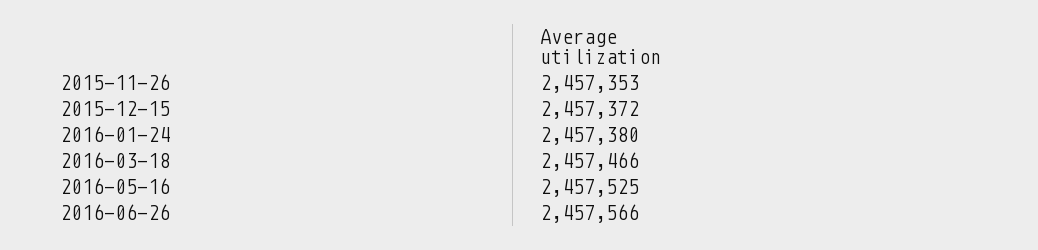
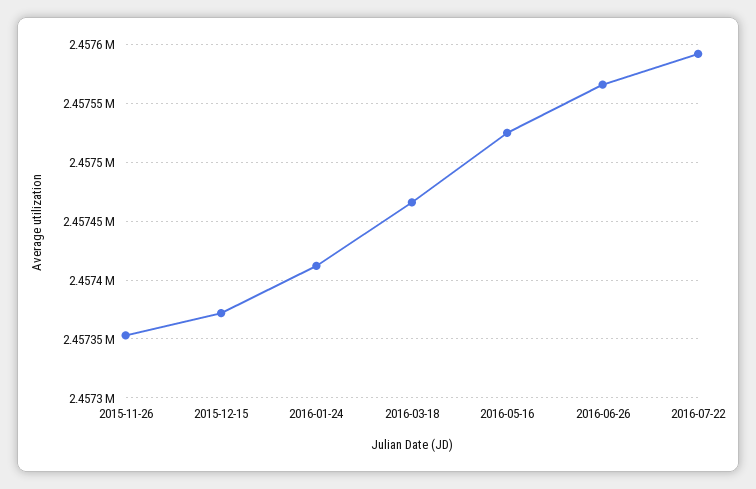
2016-01-24: 2457380 -> 2457410
2016-07-22: none -> 2457590

